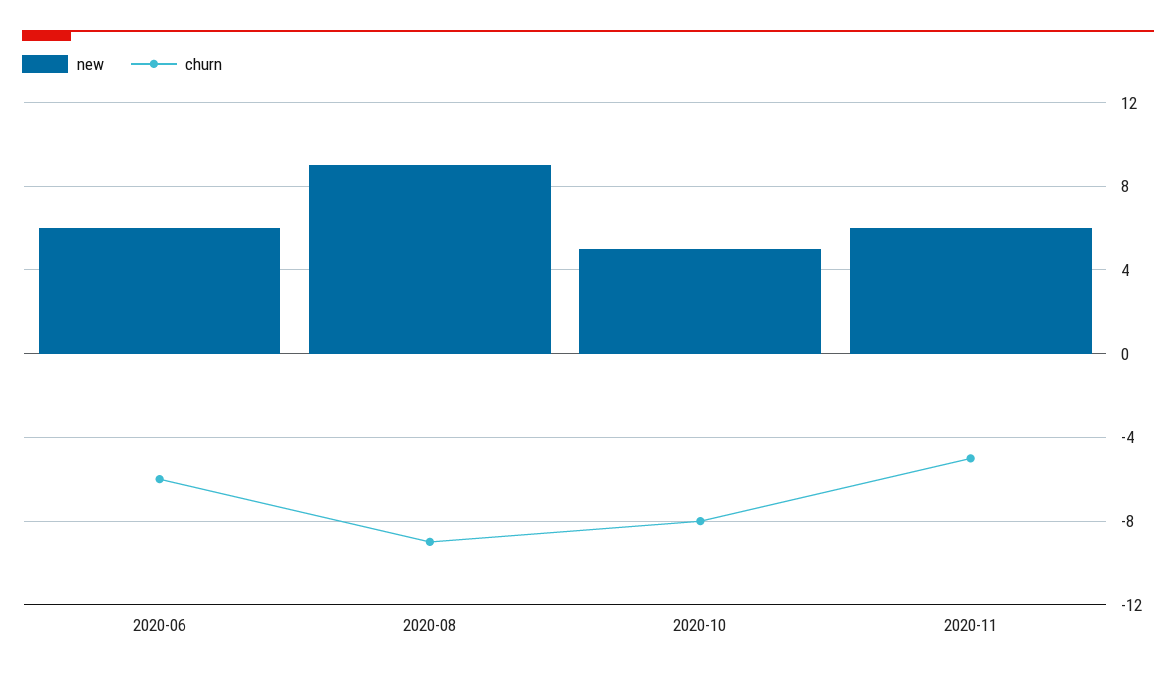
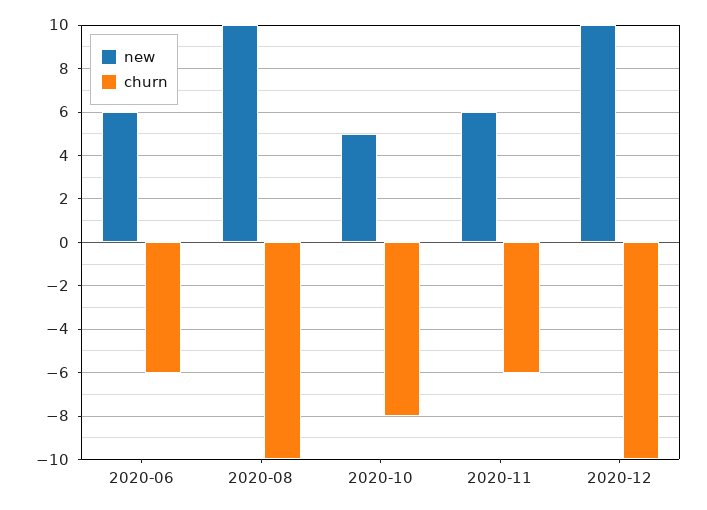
new, 2020-08: 9 -> 10
churn, 2020-08: -9 -> -10
churn, 2020-11: -5 -> -6
new, 2020-12: none -> 10
churn, 2020-12: none -> -10

